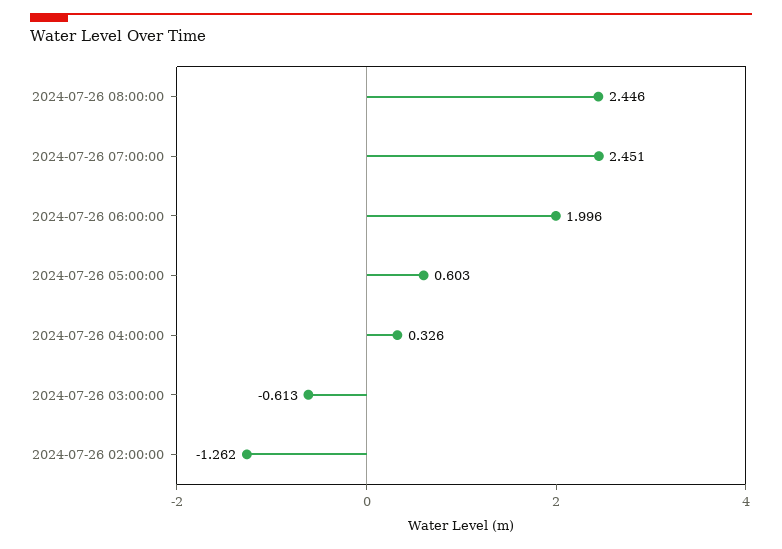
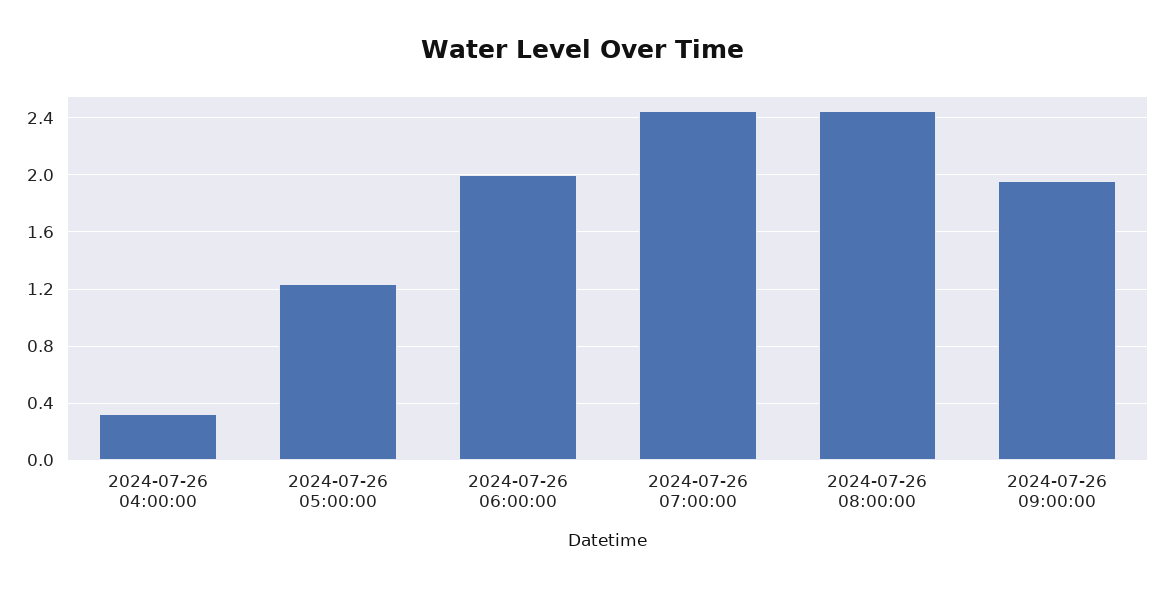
2024-07-26 05:00:00: 0.603 -> 1.25
2024-07-26 03:00:00: -0.613 -> none
2024-07-26 02:00:00: -1.262 -> none
2024-07-26 09:00:00: none -> 1.95

